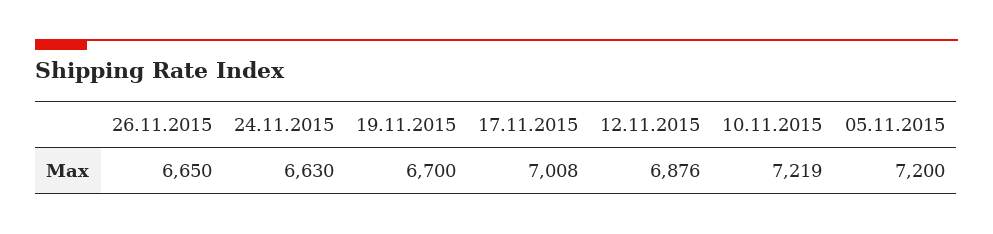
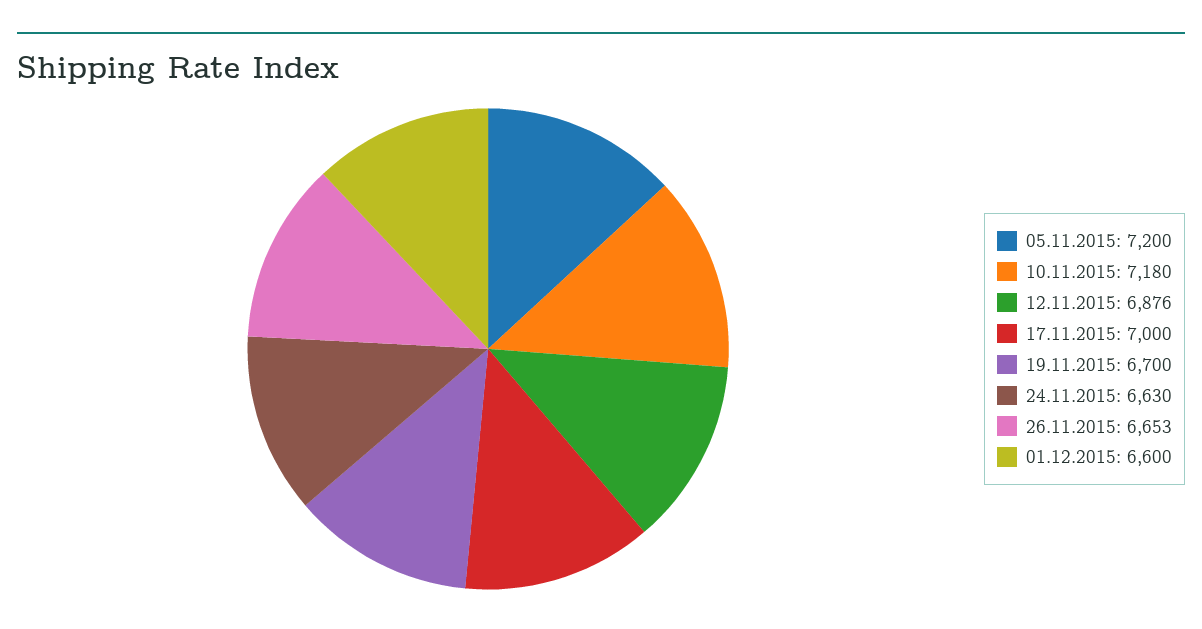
26.11.2015: 6650 -> 6653
17.11.2015: 7008 -> 7000
10.11.2015: 7219 -> 7180
01.12.2015: none -> 6600

